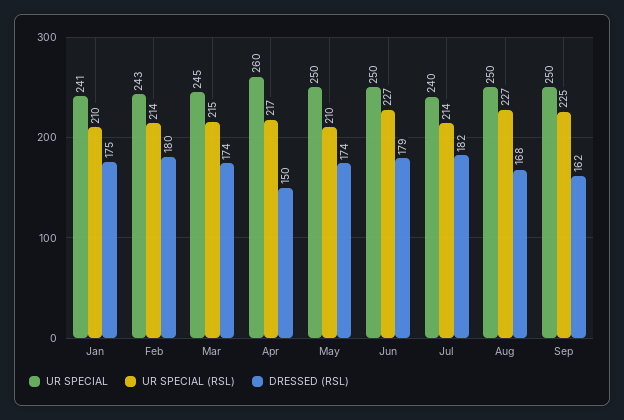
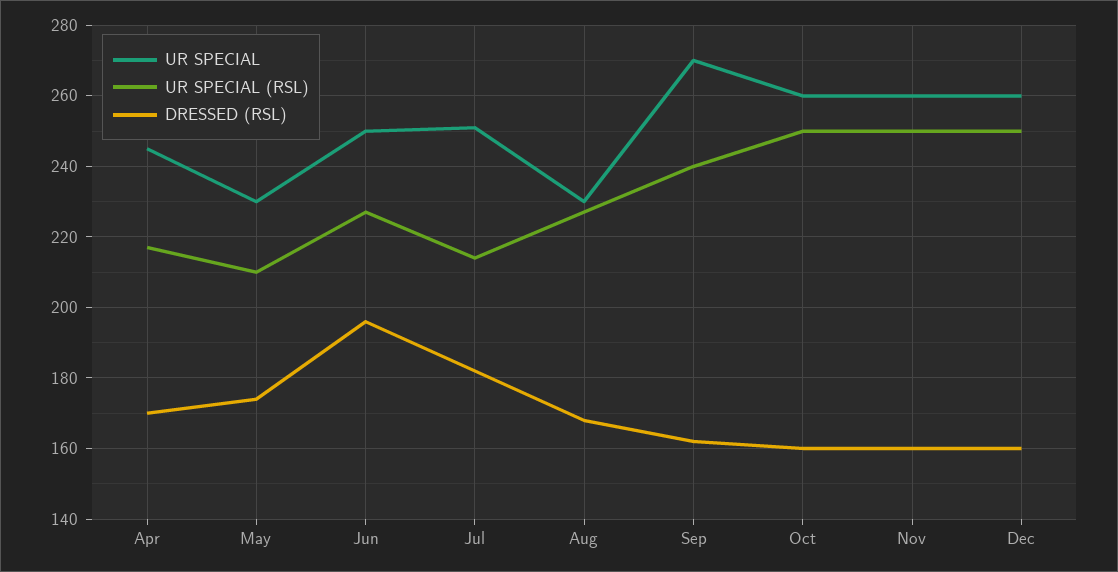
UR SPECIAL, Jan: 241 -> none
UR SPECIAL (RSL), Jan: 210 -> none
DRESSED (RSL), Jan: 175 -> none
UR SPECIAL, Feb: 243 -> none
UR SPECIAL (RSL), Feb: 214 -> none
DRESSED (RSL), Feb: 180 -> none
UR SPECIAL, Mar: 245 -> none
UR SPECIAL (RSL), Mar: 215 -> none
DRESSED (RSL), Mar: 174 -> none
UR SPECIAL, Apr: 260 -> 245
DRESSED (RSL), Apr: 150 -> 170
UR SPECIAL, May: 250 -> 230
DRESSED (RSL), Jun: 179 -> 195
UR SPECIAL, Jul: 240 -> 250
UR SPECIAL, Aug: 250 -> 230
UR SPECIAL, Sep: 250 -> 270
UR SPECIAL (RSL), Sep: 225 -> 240
UR SPECIAL, Oct: none -> 260
UR SPECIAL (RSL), Oct: none -> 250
DRESSED (RSL), Oct: none -> 160
UR SPECIAL, Nov: none -> 260
UR SPECIAL (RSL), Nov: none -> 250
DRESSED (RSL), Nov: none -> 160
UR SPECIAL, Dec: none -> 260
UR SPECIAL (RSL), Dec: none -> 250
DRESSED (RSL), Dec: none -> 160

